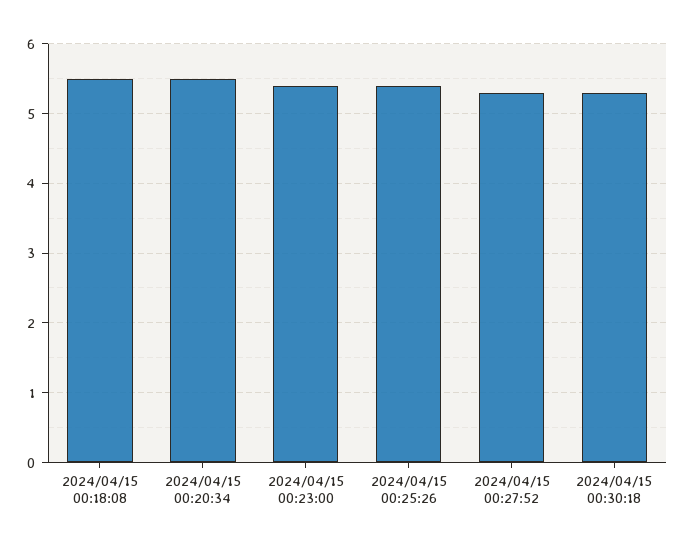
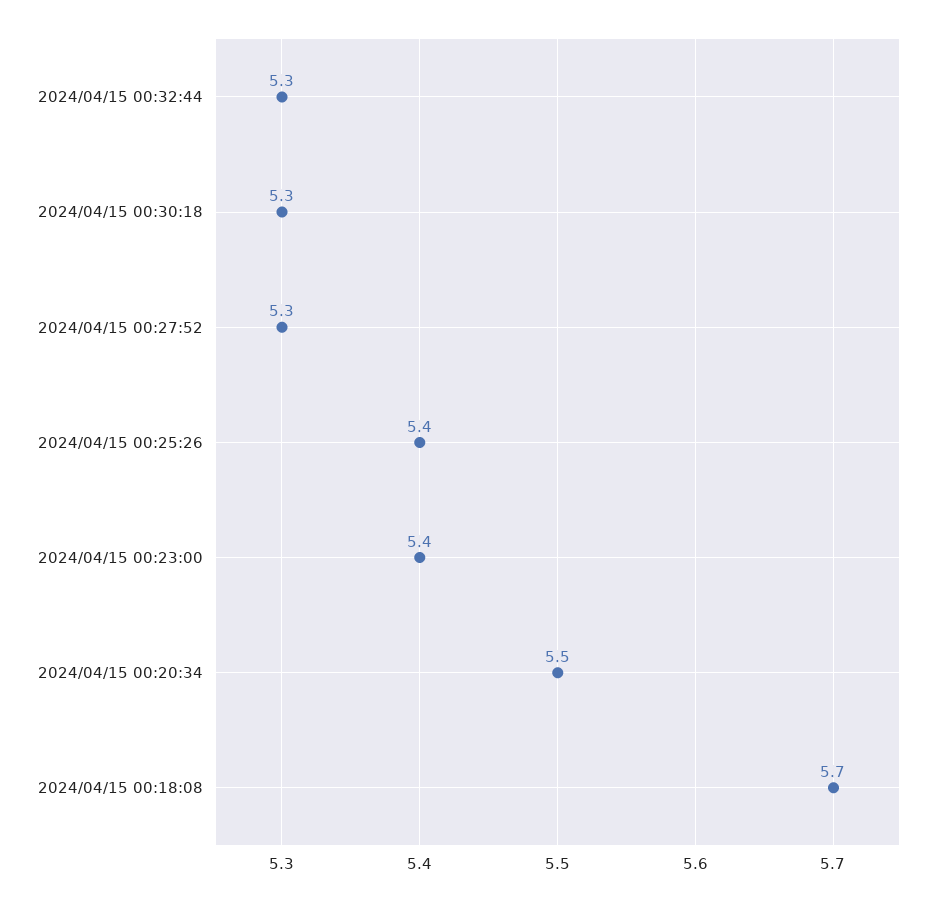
2024/04/15 00:18:08: 5.5 -> 5.7
2024/04/15 00:32:44: none -> 5.3

